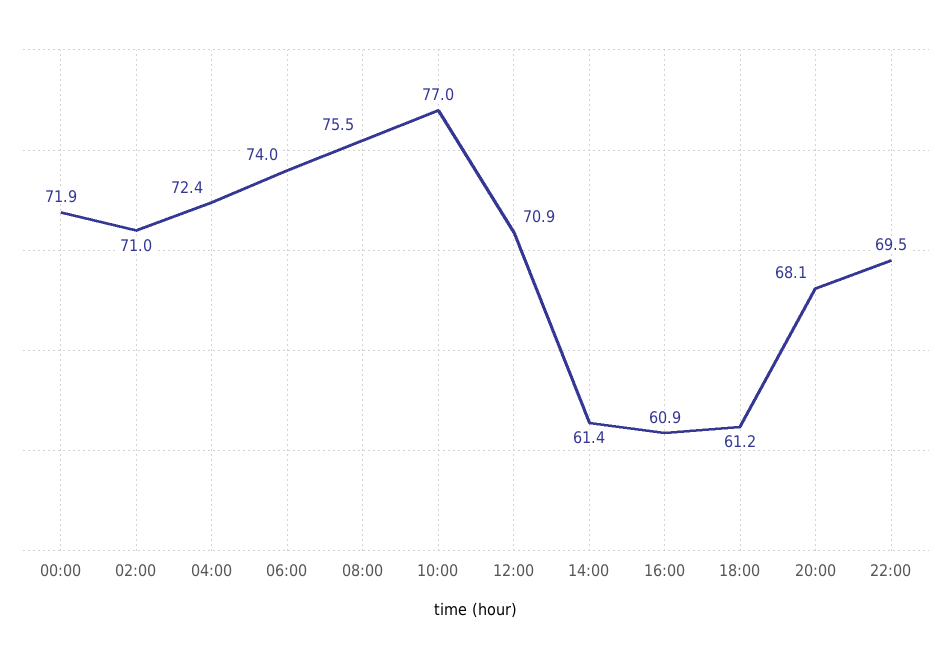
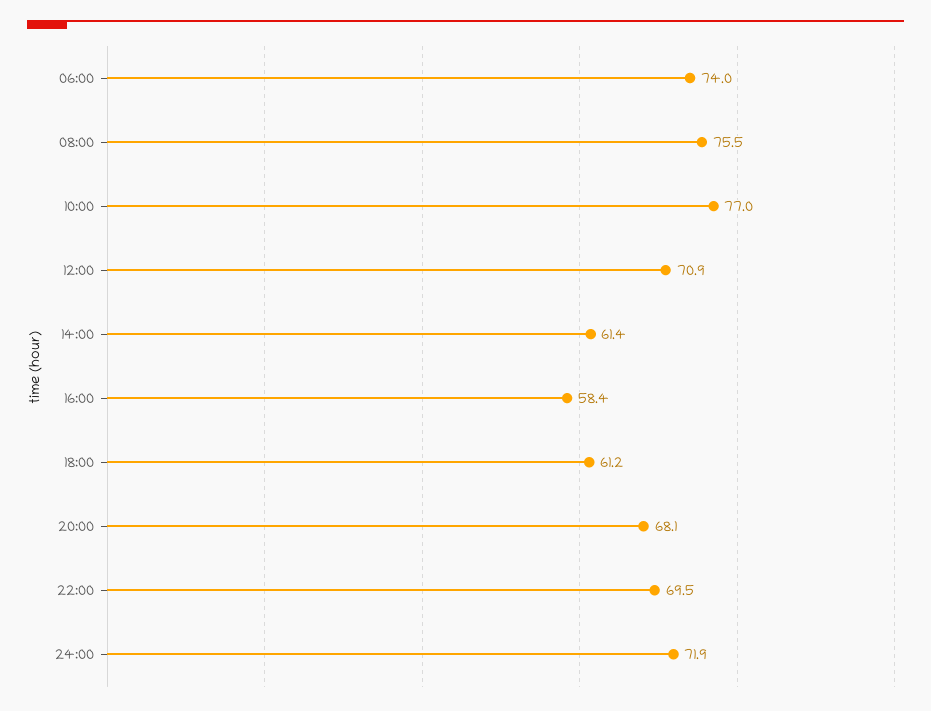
00:00: 71.9 -> none
02:00: 71 -> none
04:00: 72.4 -> none
16:00: 60.9 -> 58.4
24:00: none -> 71.9

